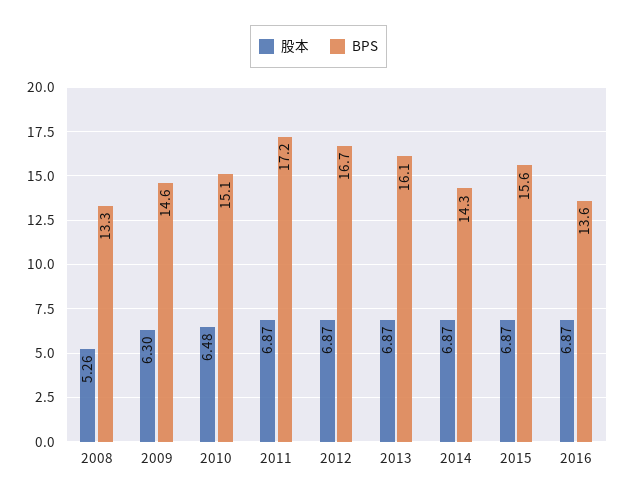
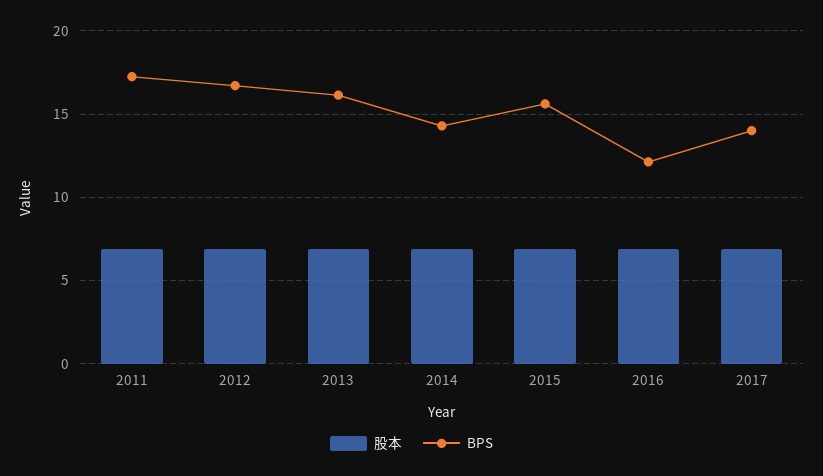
股本, 2008: 5.26 -> none
BPS, 2008: 13.3 -> none
股本, 2009: 6.3 -> none
BPS, 2009: 14.6 -> none
股本, 2010: 6.48 -> none
BPS, 2010: 15.1 -> none
BPS, 2016: 13.6 -> 12
股本, 2017: none -> 7
BPS, 2017: none -> 14

